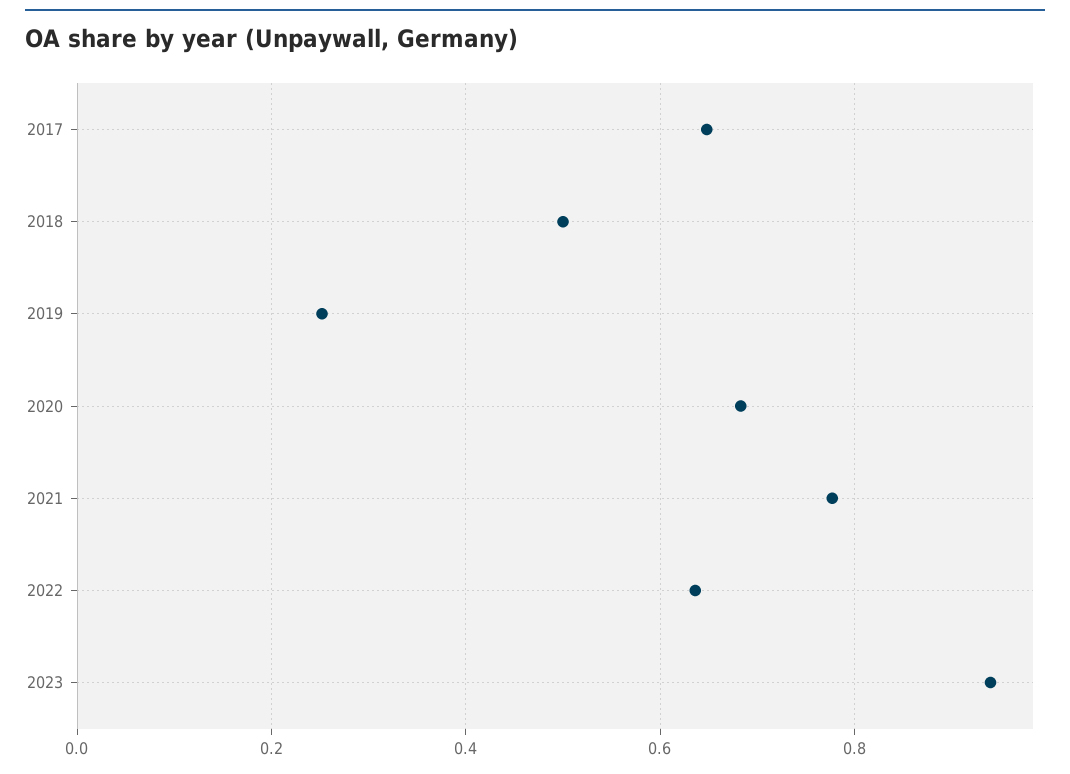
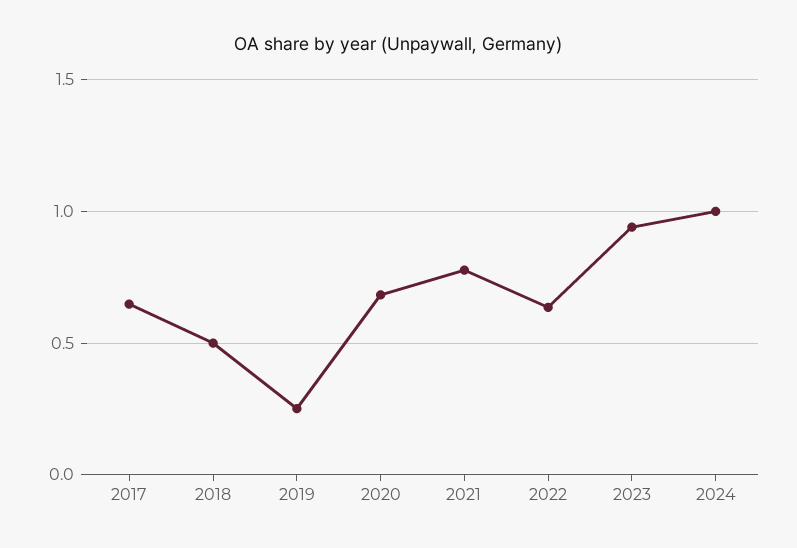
2024: none -> 1

